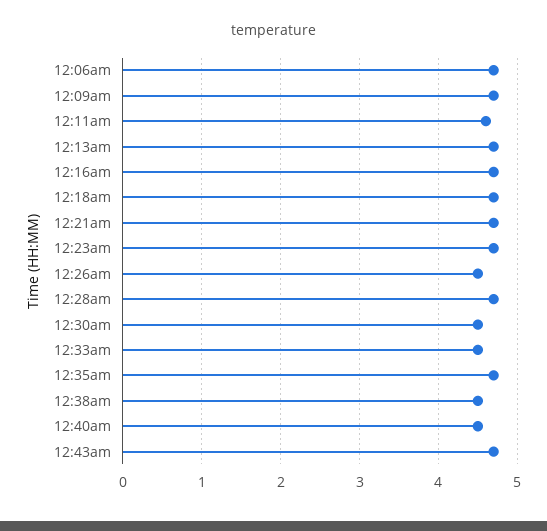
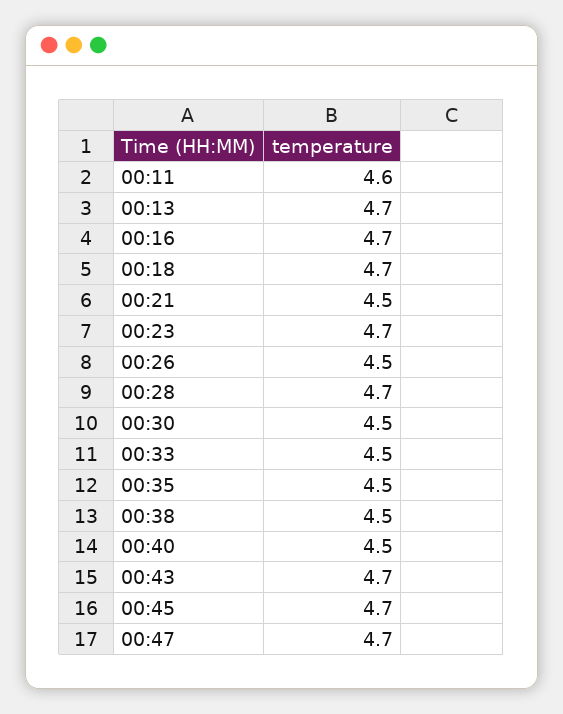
12:06am: 4.7 -> none
12:09am: 4.7 -> none
12:21am: 4.7 -> 4.5
12:35am: 4.7 -> 4.5
00:45: none -> 4.7
00:47: none -> 4.7

